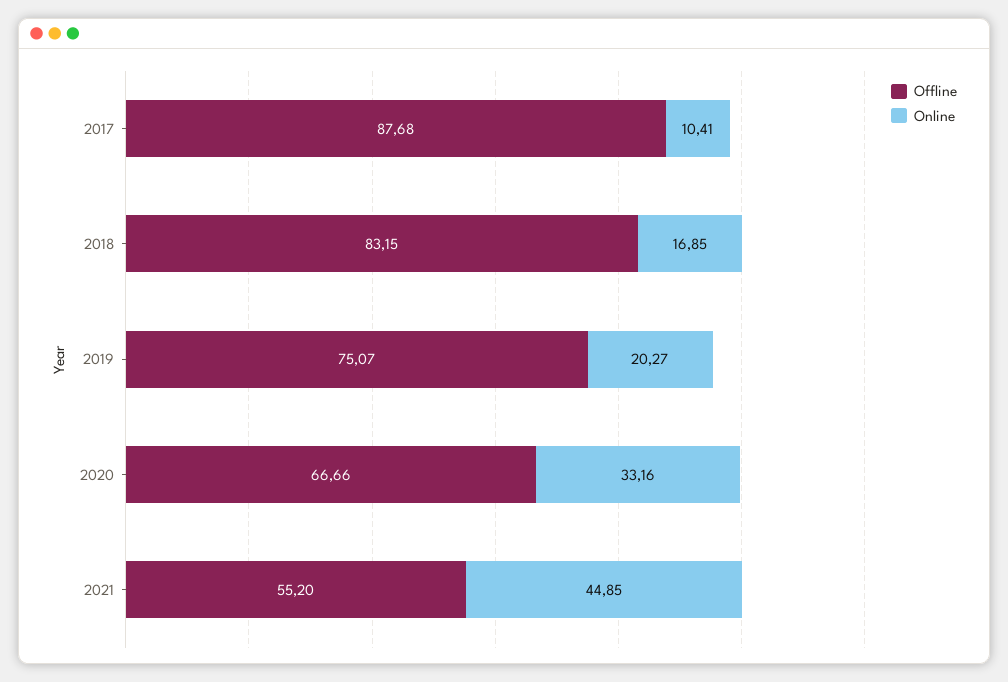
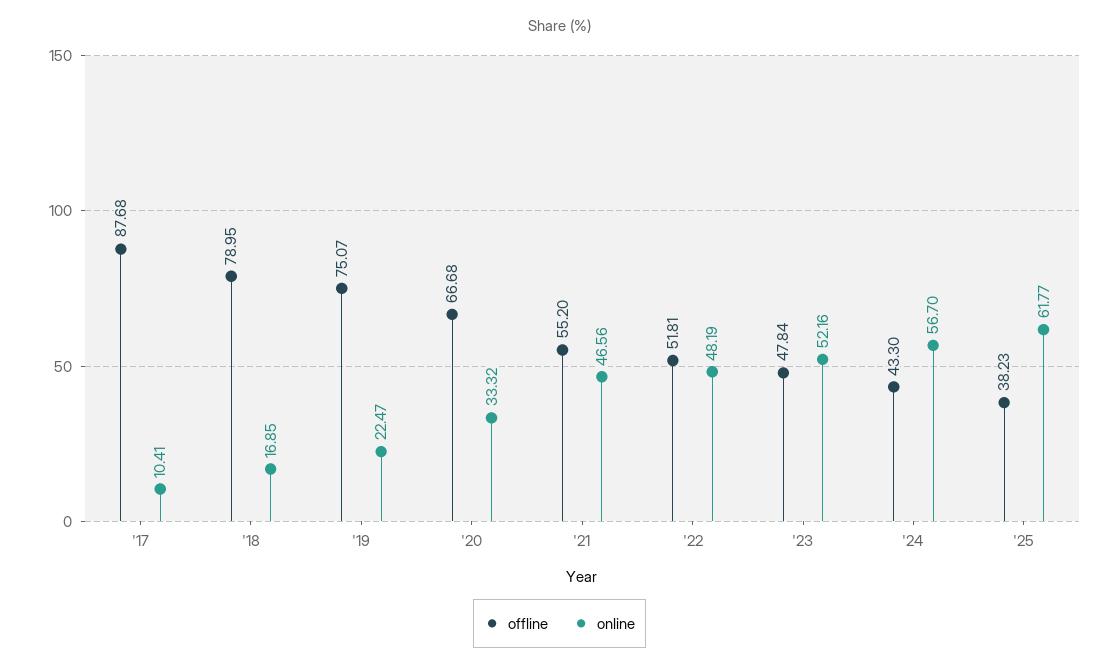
Offline, 2018: 83.15 -> 78.95
Online, 2019: 20.27 -> 22.47
Offline, 2020: 66.66 -> 66.68
Online, 2020: 33.16 -> 33.32
Online, 2021: 44.85 -> 46.56
Offline, '22: none -> 51.81
Online, '22: none -> 48.19
Offline, '23: none -> 47.84
Online, '23: none -> 52.16
Offline, '24: none -> 43.3
Online, '24: none -> 56.7
Offline, '25: none -> 38.23
Online, '25: none -> 61.77

